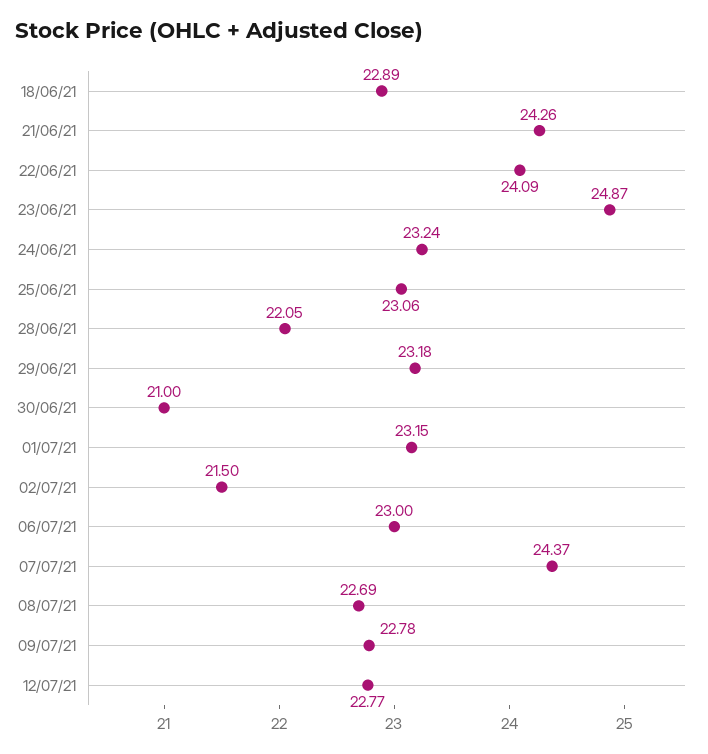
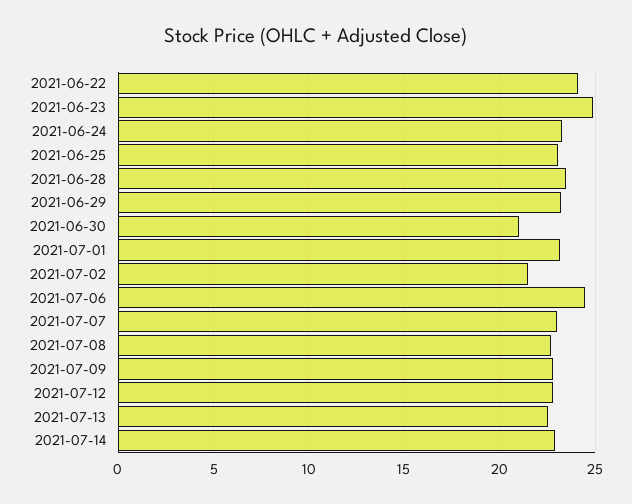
18/06/21: 22.89 -> none
21/06/21: 24.26 -> none
28/06/21: 22.05 -> 23.5
06/07/21: 23 -> 24.5
07/07/21: 24.37 -> 23
2021-07-13: none -> 22.5
2021-07-14: none -> 23

